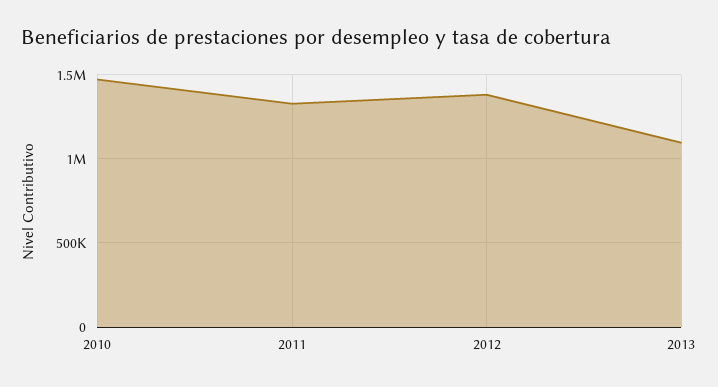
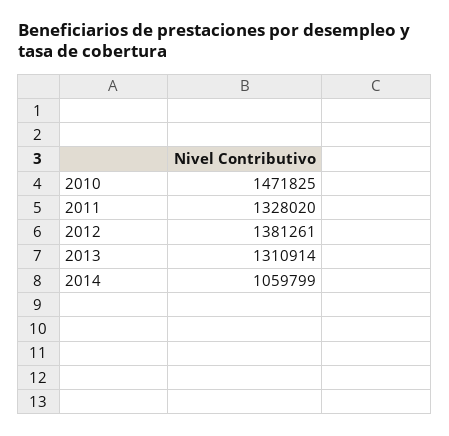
2013: 1100000 -> 1310914
2014: none -> 1059799

